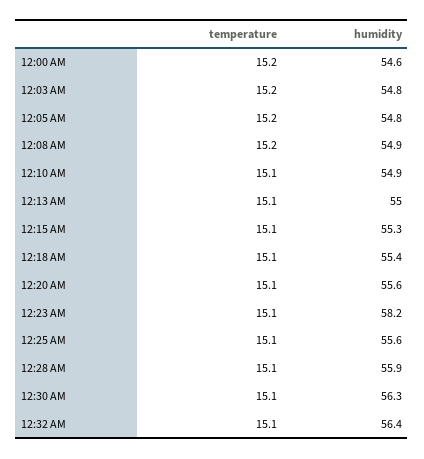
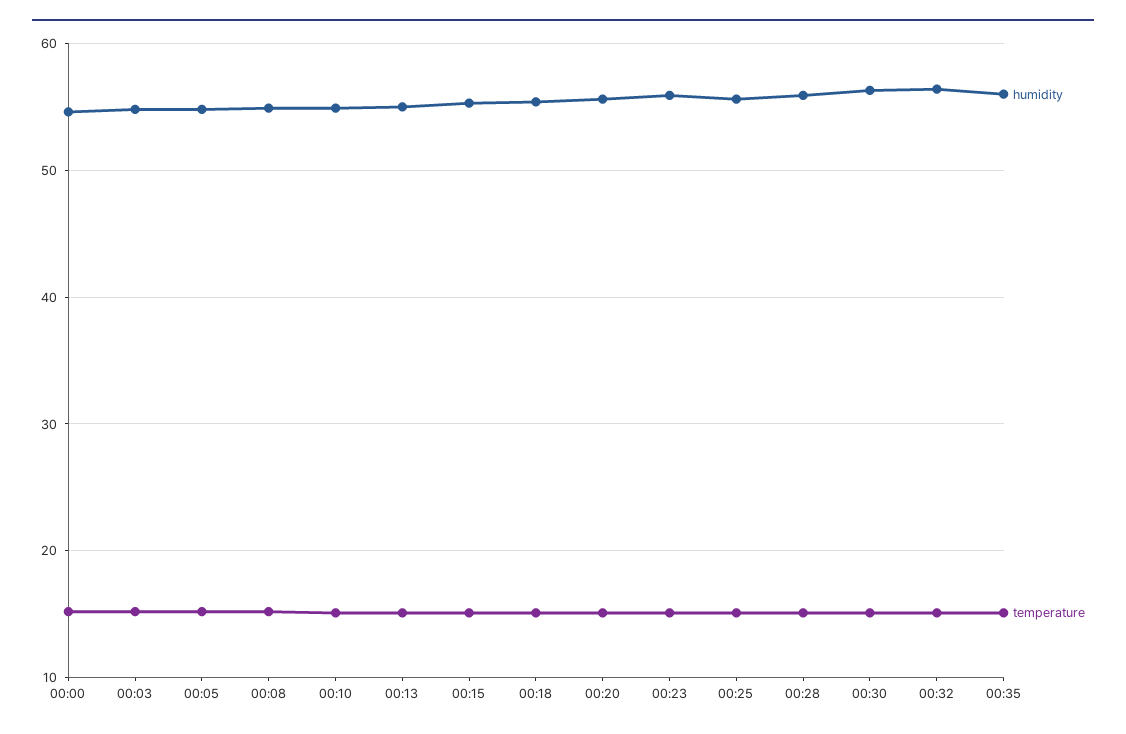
humidity, 12:23 AM: 58.2 -> 56
humidity, 00:35: none -> 56
temperature, 00:35: none -> 15

